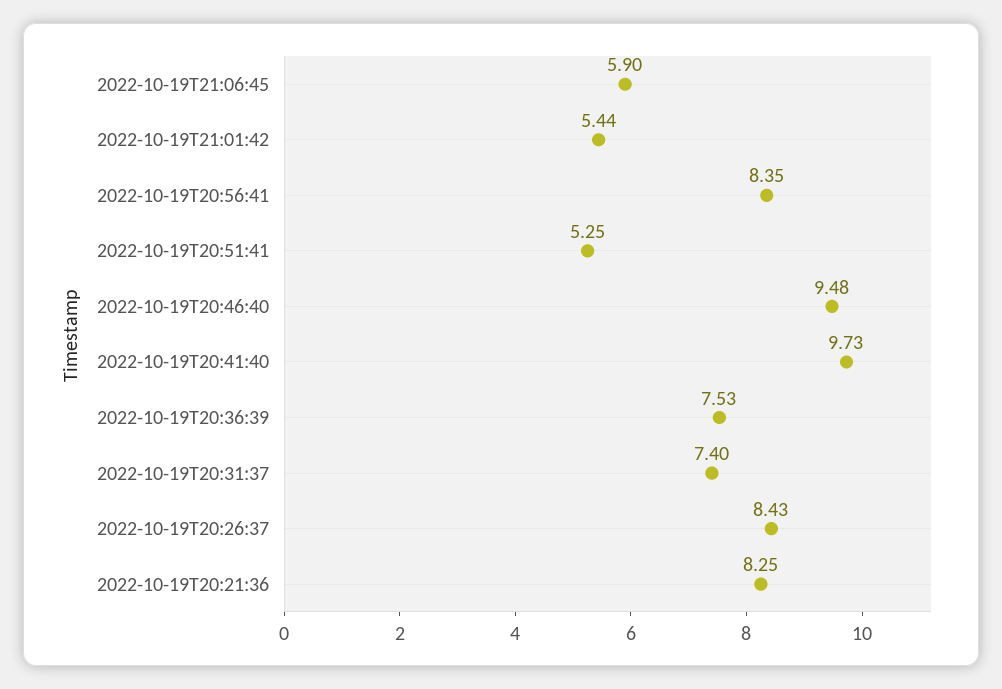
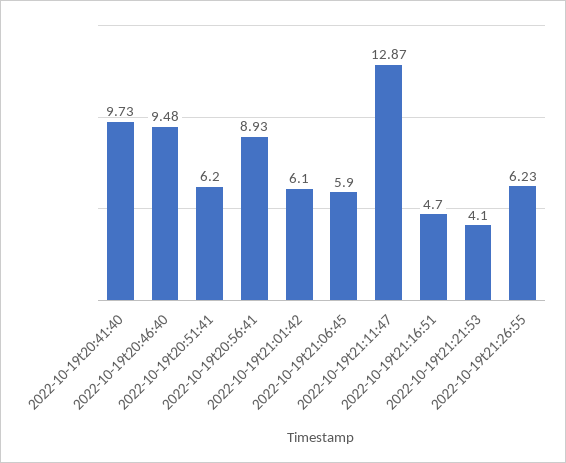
2022-10-19T21:01:42: 5.44 -> 6.1
2022-10-19T20:56:41: 8.35 -> 8.93
2022-10-19T20:51:41: 5.25 -> 6.2
2022-10-19T20:36:39: 7.53 -> none
2022-10-19T20:31:37: 7.4 -> none
2022-10-19T20:26:37: 8.43 -> none
2022-10-19T20:21:36: 8.25 -> none
2022-10-19t21:11:47: none -> 12.87
2022-10-19t21:16:51: none -> 4.7
2022-10-19t21:21:53: none -> 4.1
2022-10-19t21:26:55: none -> 6.23

